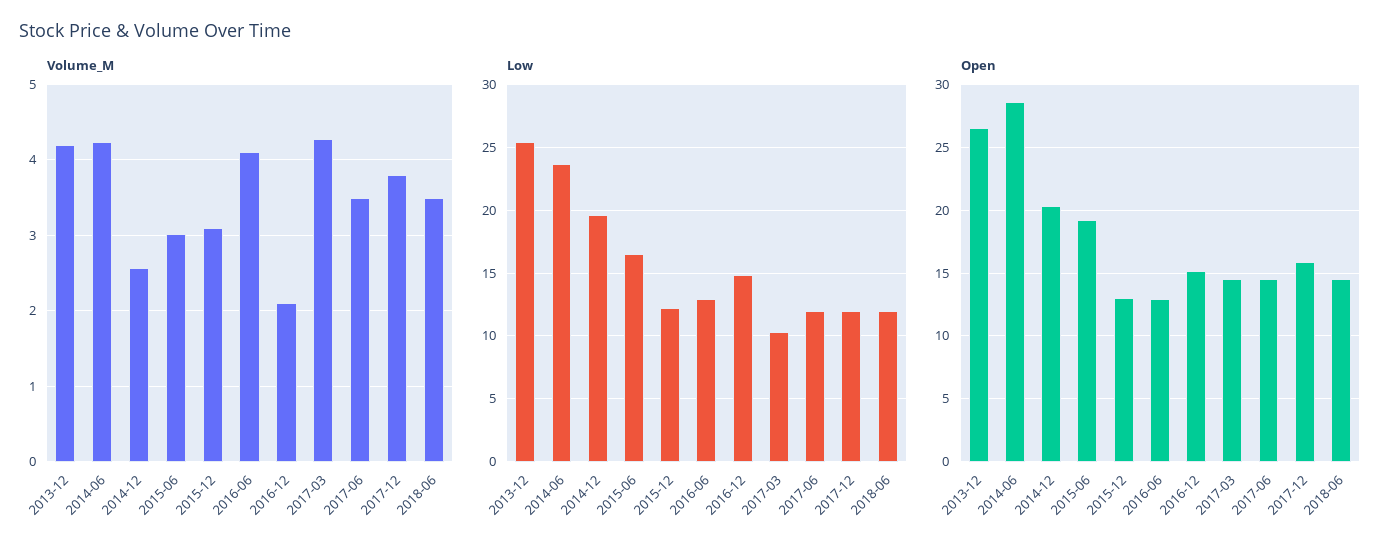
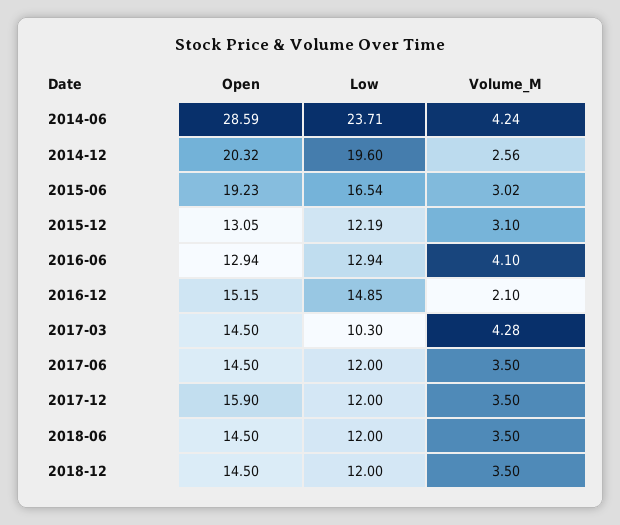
Volume_M, 2013-12: 4.2 -> none
Volume_M, 2017-12: 3.8 -> 3.5
Low, 2013-12: 25.5 -> none
Open, 2013-12: 26.5 -> none
Open, 2018-12: none -> 14.5
Low, 2018-12: none -> 12
Volume_M, 2018-12: none -> 3.5

